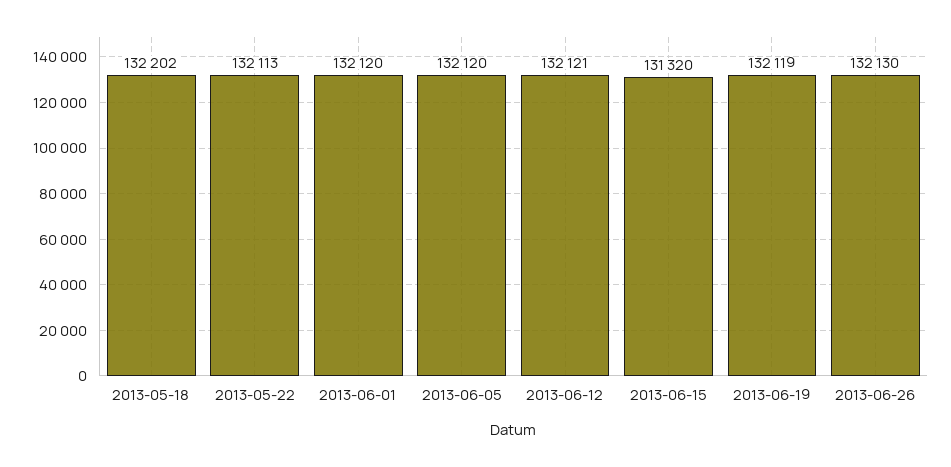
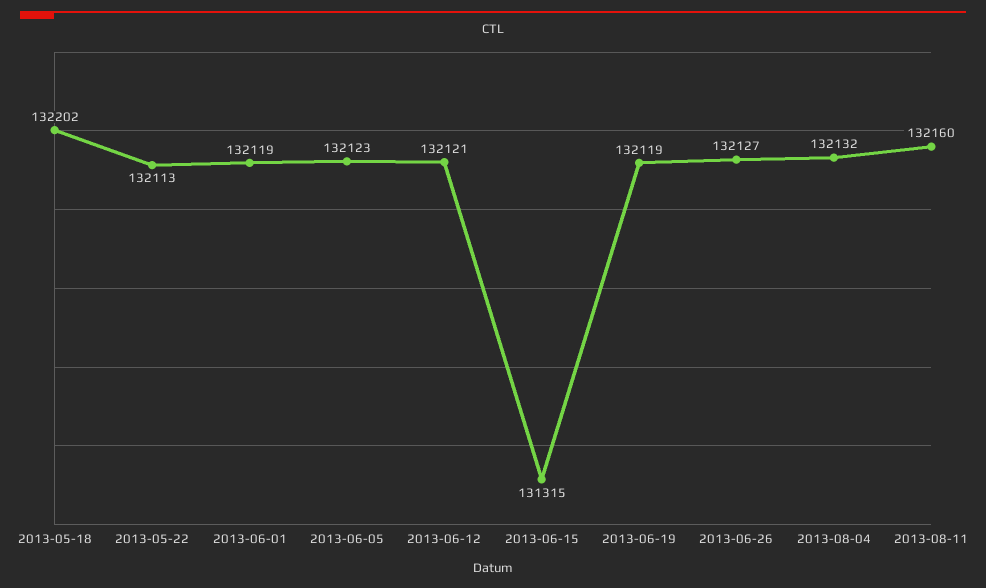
2013-06-01: 132120 -> 132119
2013-06-05: 132120 -> 132123
2013-06-15: 131320 -> 131315
2013-06-26: 132130 -> 132127
2013-08-04: none -> 132132
2013-08-11: none -> 132160

